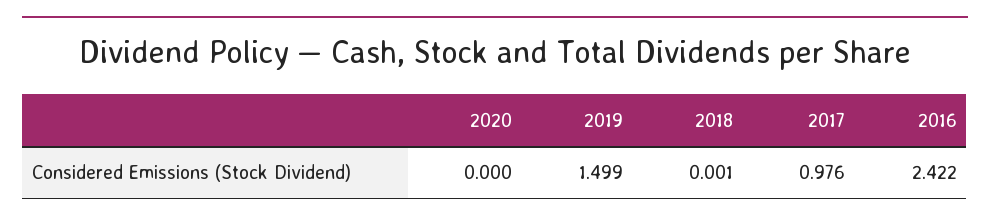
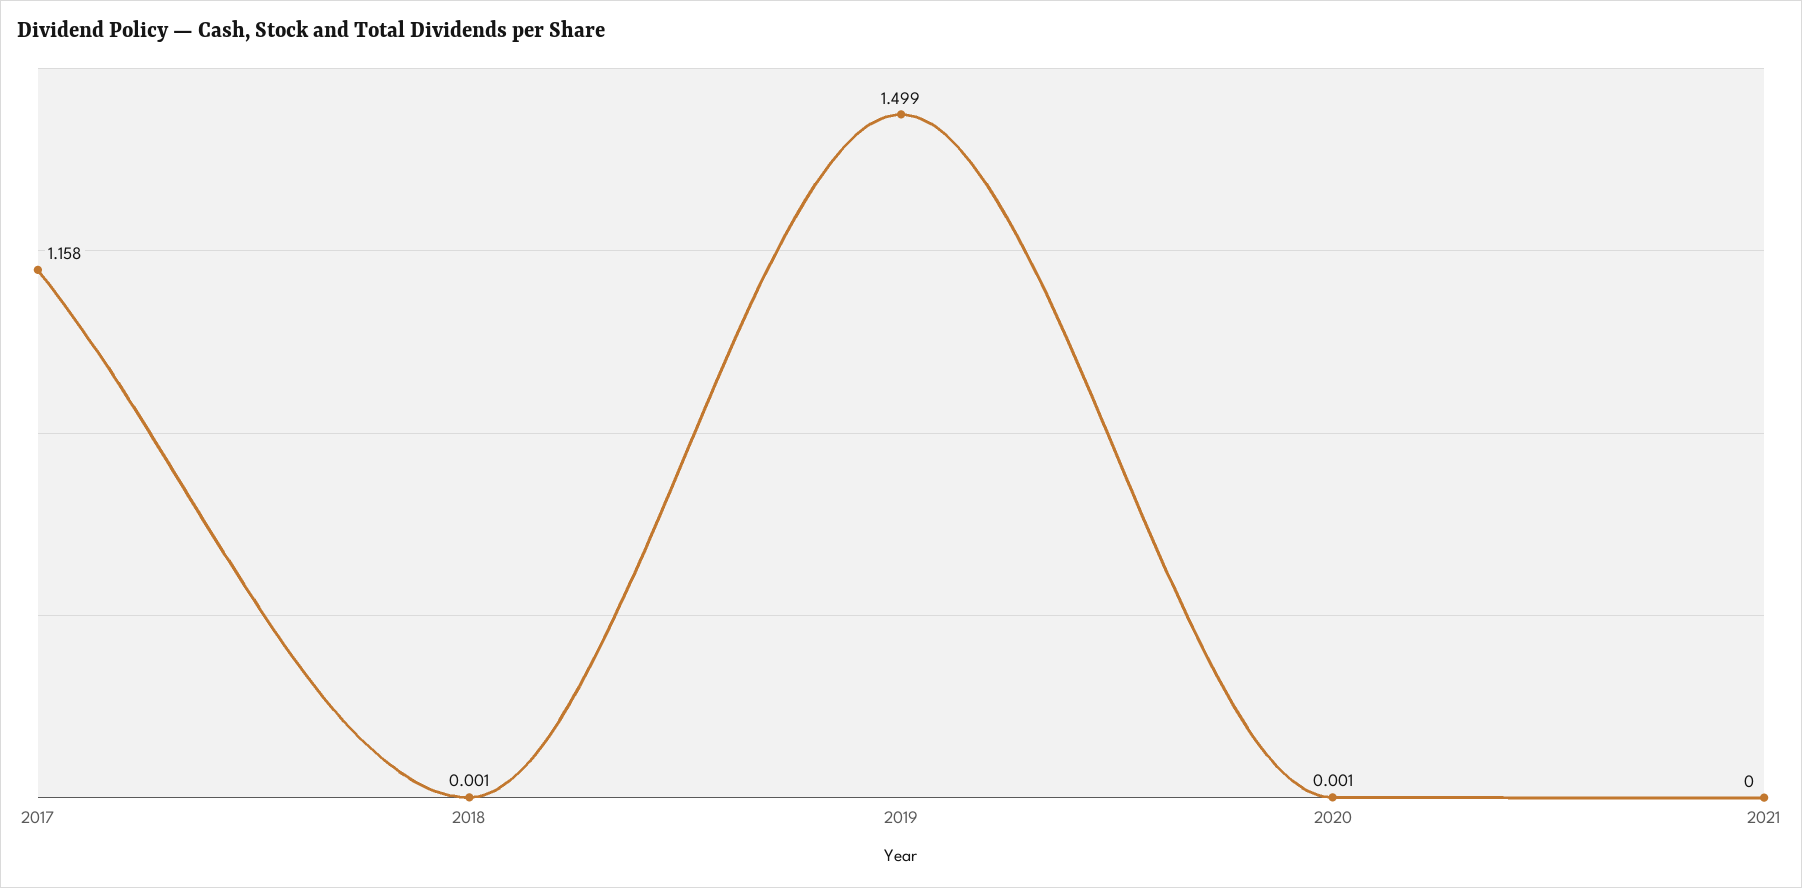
2020: 0 -> 0.001
2017: 0.976 -> 1.158
2016: 2.422 -> none
2021: none -> 0

